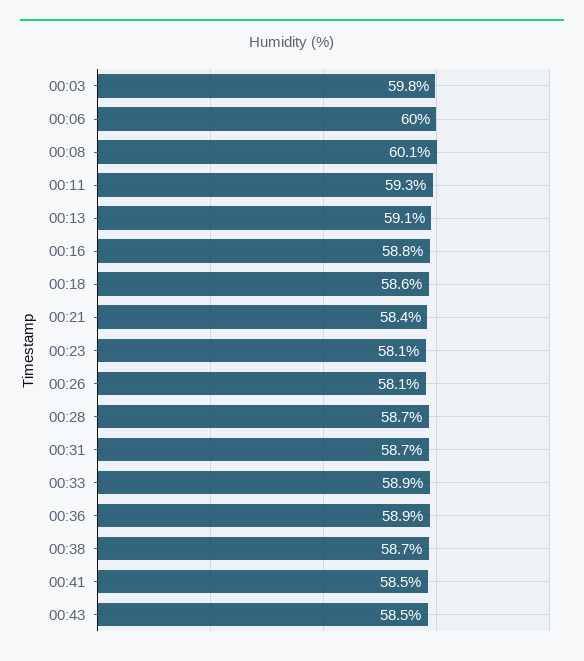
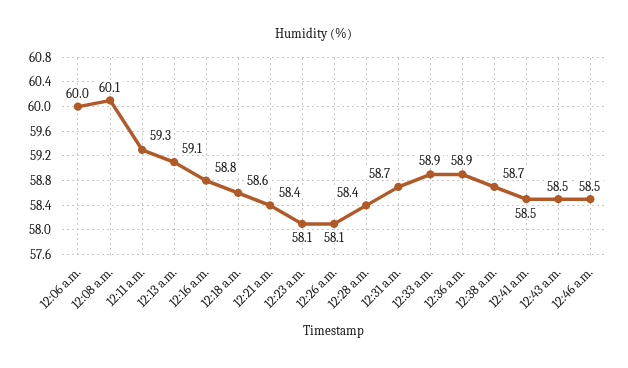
00:03: 59.8 -> none
00:28: 58.7 -> 58.4
12:46 a.m.: none -> 58.5

